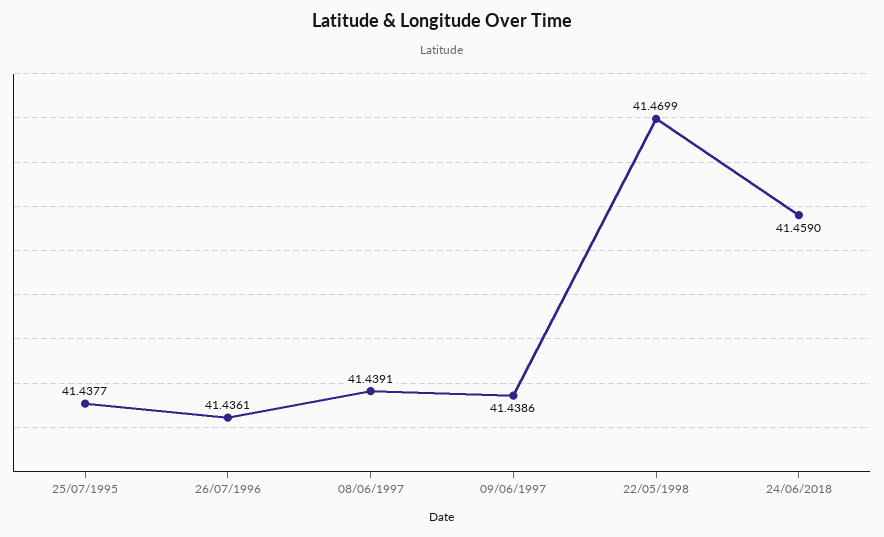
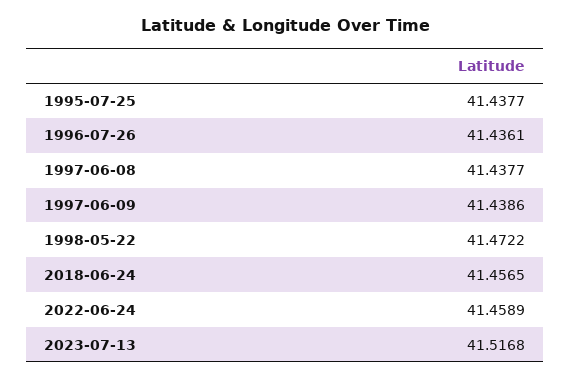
08/06/1997: 41.4391 -> 41.4377
22/05/1998: 41.4699 -> 41.4722
24/06/2018: 41.459 -> 41.4565
2022-06-24: none -> 41.4589
2023-07-13: none -> 41.5168

